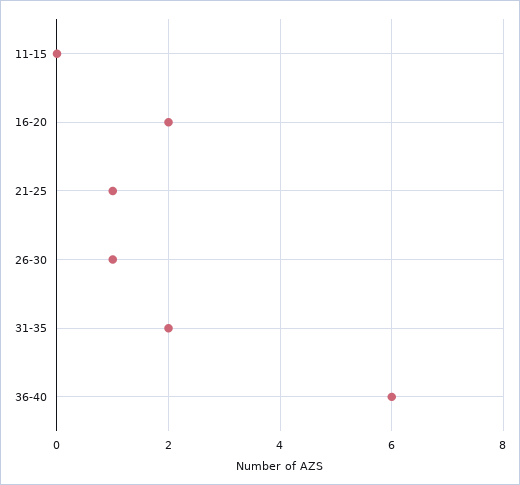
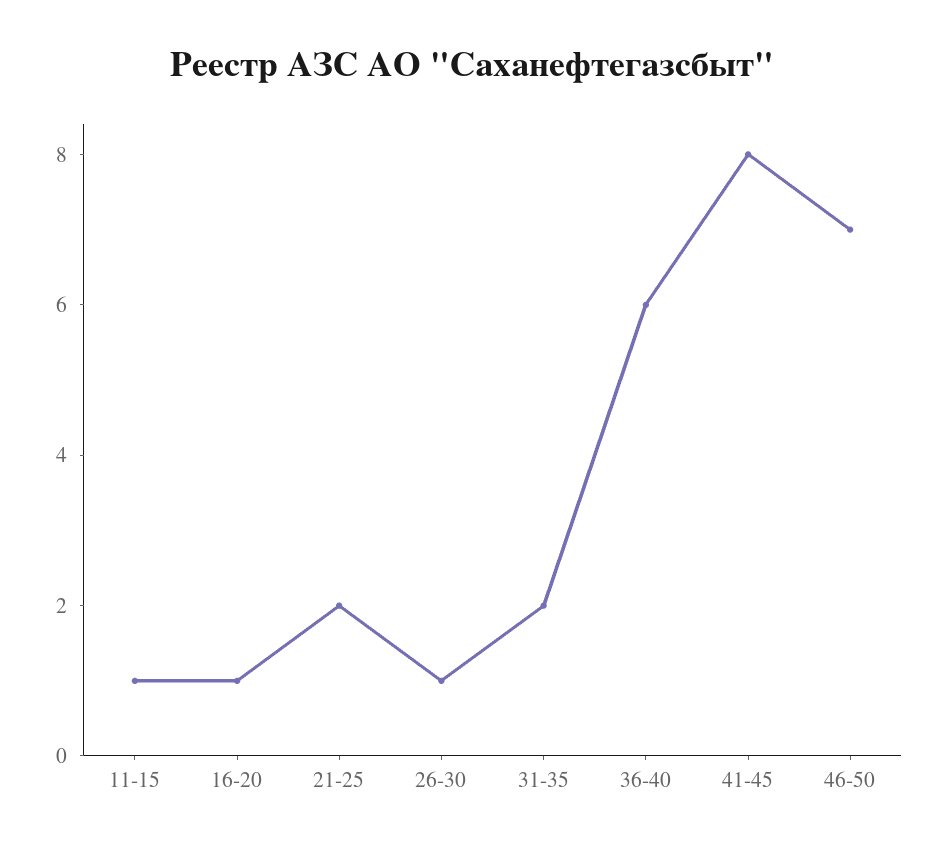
11-15: 0 -> 1
16-20: 2 -> 1
21-25: 1 -> 2
41-45: none -> 8
46-50: none -> 7

